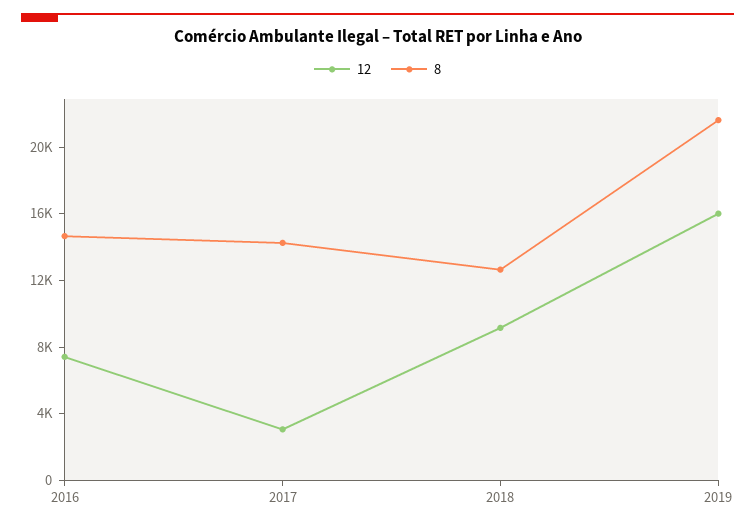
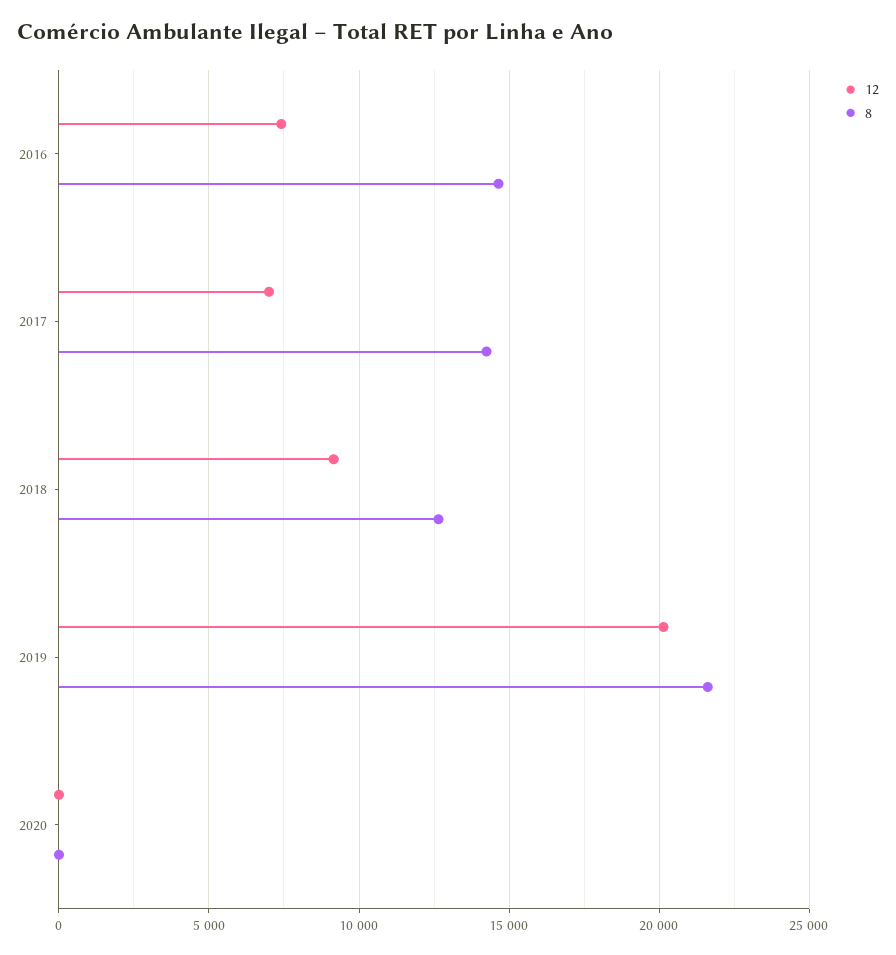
12, 2017: 3000 -> 7000
12, 2019: 16000 -> 20000
12, 2020: none -> 0
8, 2020: none -> 0

